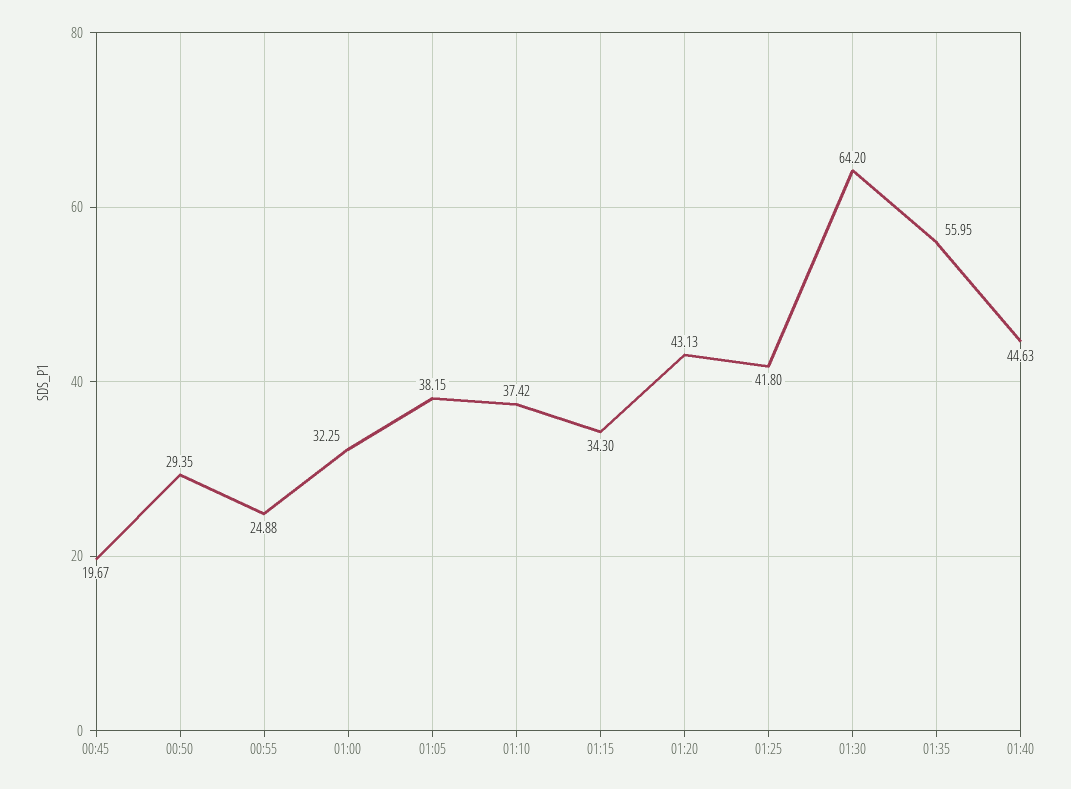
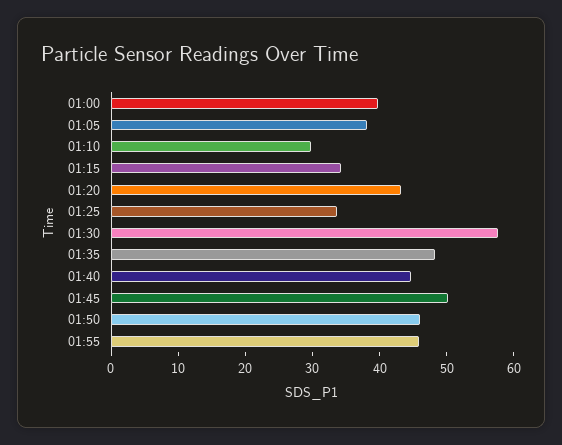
00:45: 19.67 -> none
00:50: 29.35 -> none
00:55: 24.88 -> none
01:00: 32.25 -> 40
01:10: 37.42 -> 30
01:25: 41.8 -> 34
01:30: 64.2 -> 58
01:35: 55.95 -> 48
01:45: none -> 50
01:50: none -> 46
01:55: none -> 46

